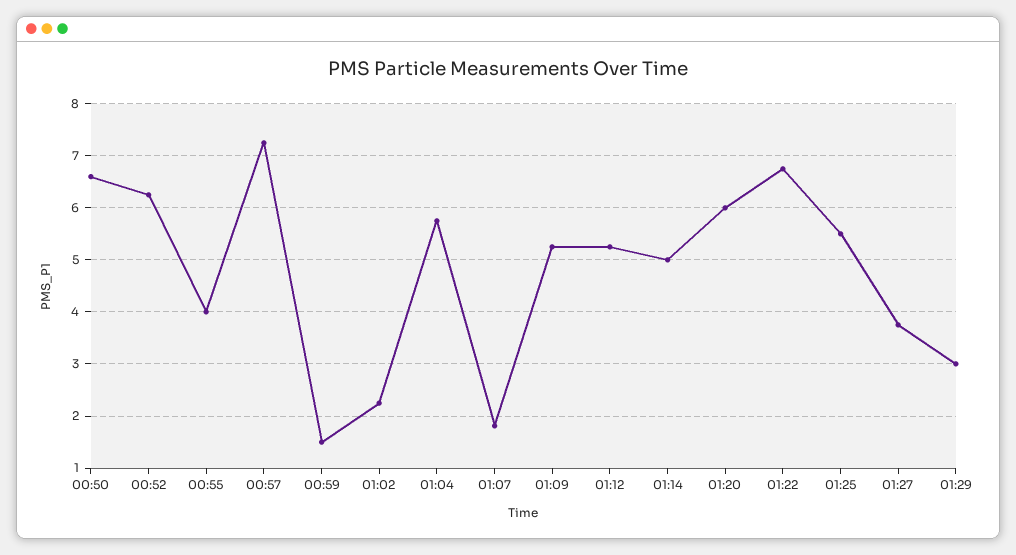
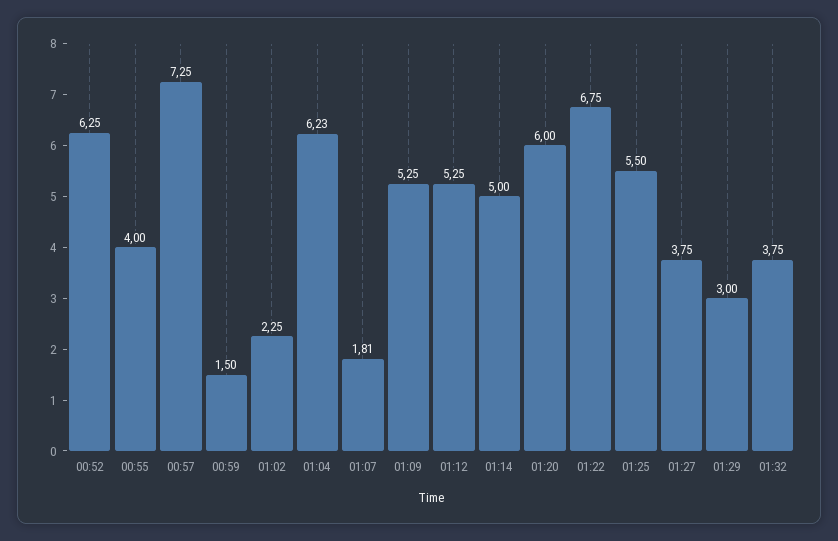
00:50: 6.6 -> none
01:04: 5.8 -> 6.23
01:32: none -> 3.75

